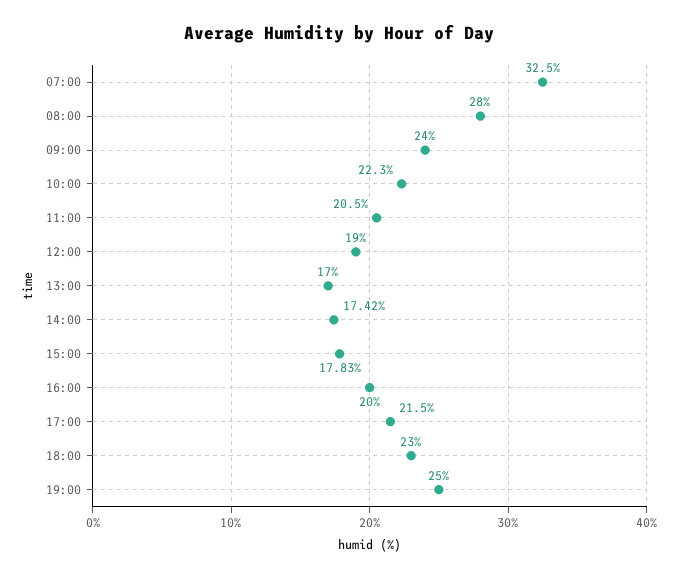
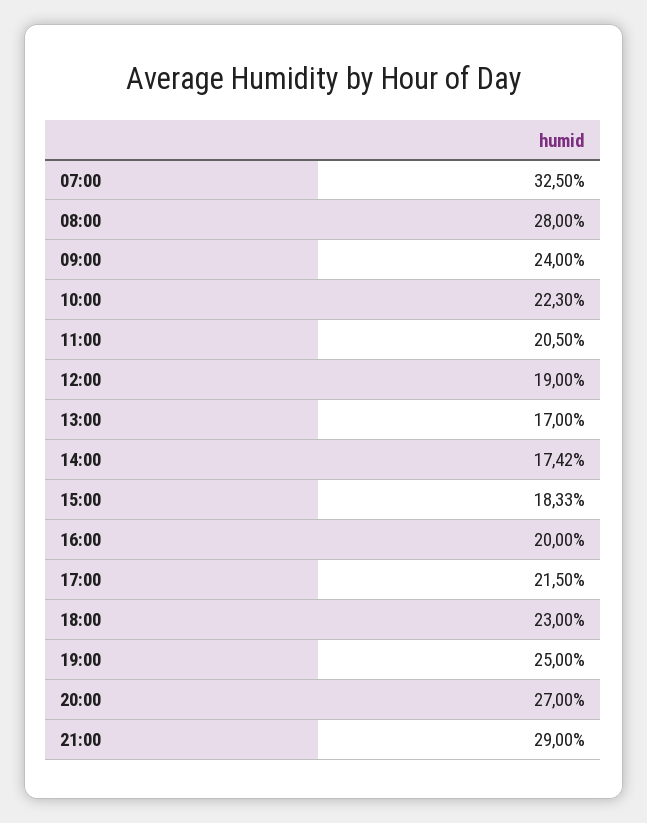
15:00: 17.83 -> 18.33
20:00: none -> 27
21:00: none -> 29

